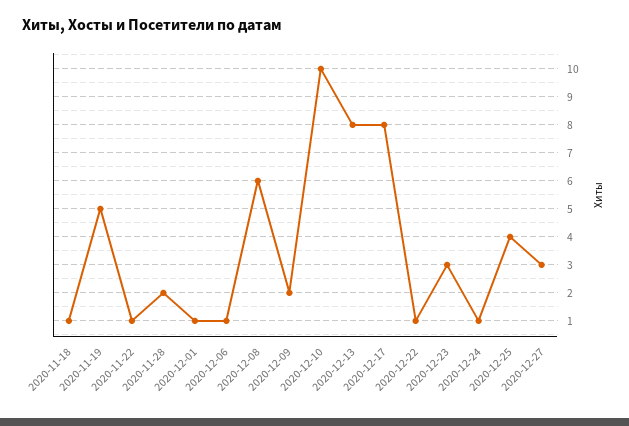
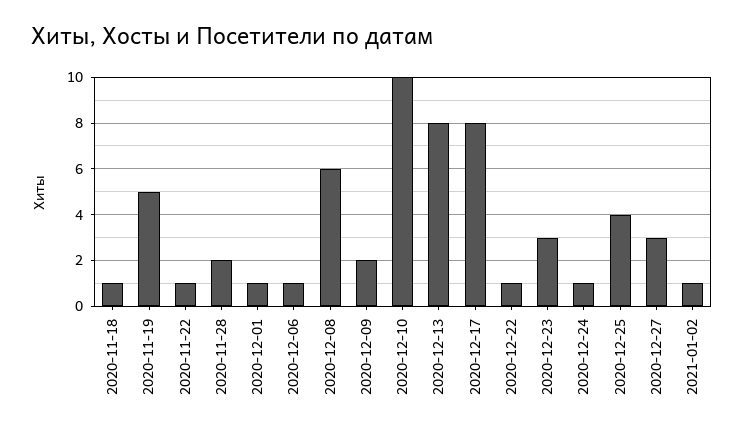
2021-01-02: none -> 1

